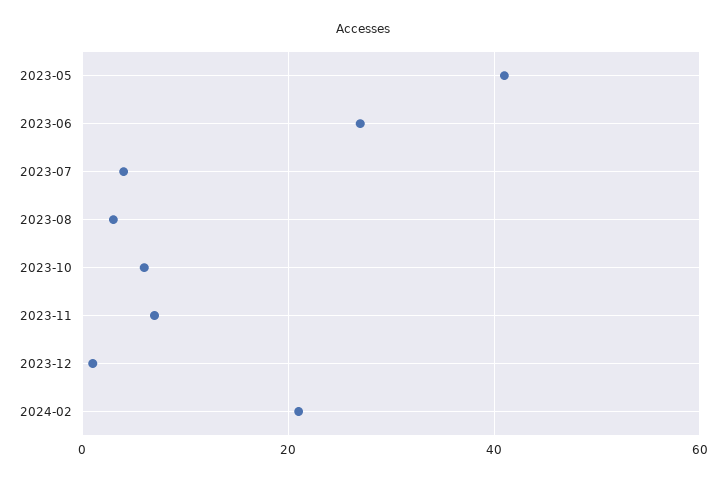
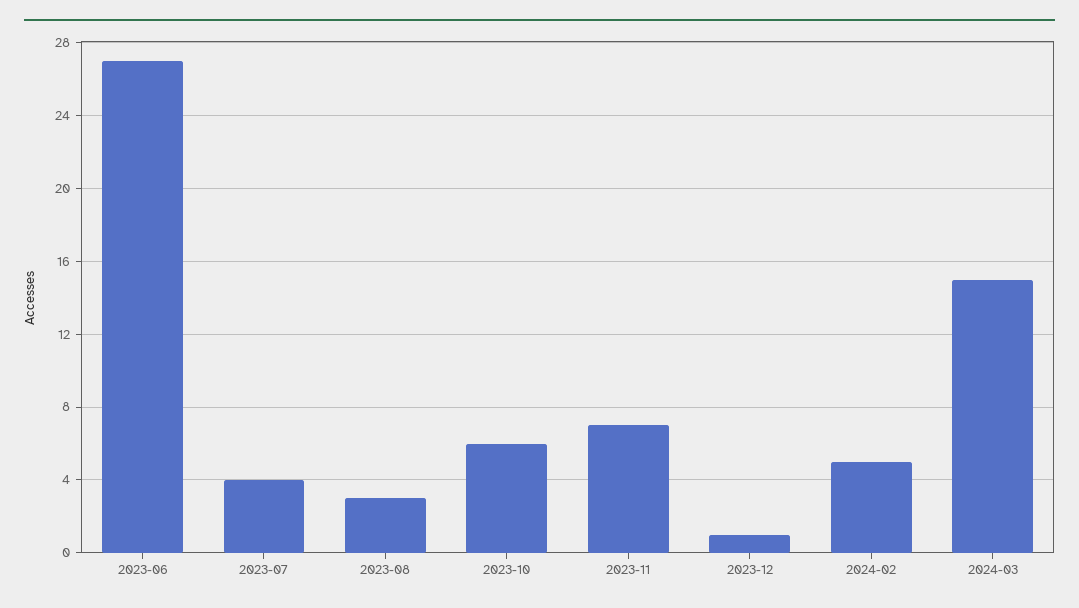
2023-05: 40 -> none
2024-02: 20 -> 5
2024-03: none -> 15

